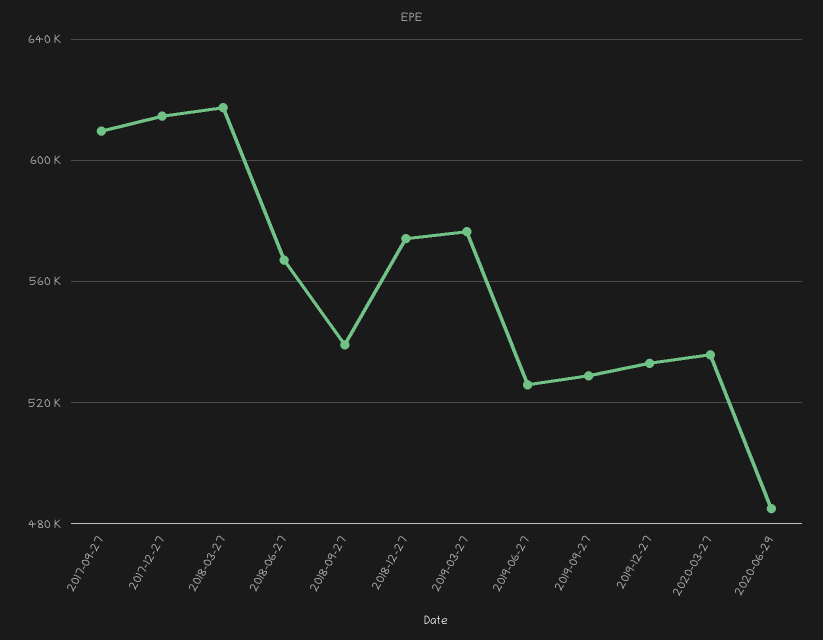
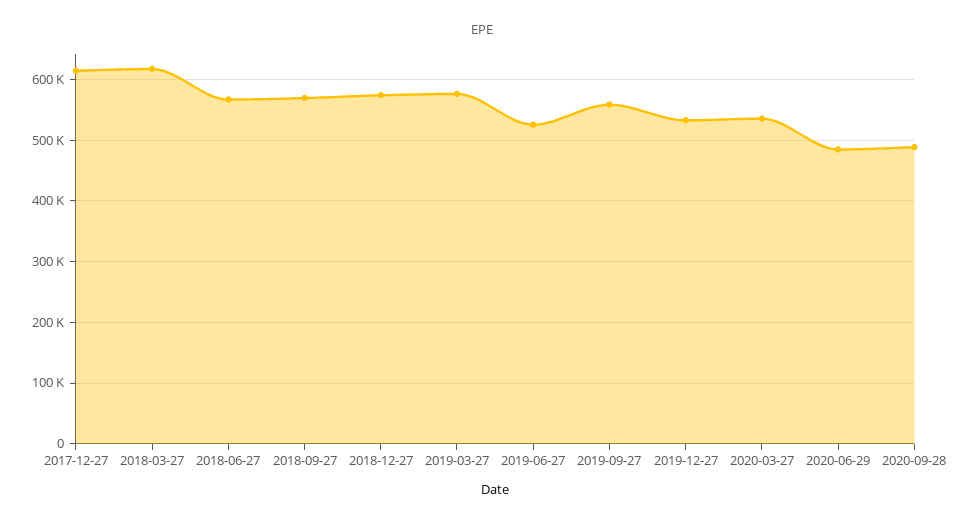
2017-09-27: 610000 -> none
2018-09-27: 540000 -> 570000
2019-09-27: 530000 -> 560000
2020-09-28: none -> 490000

